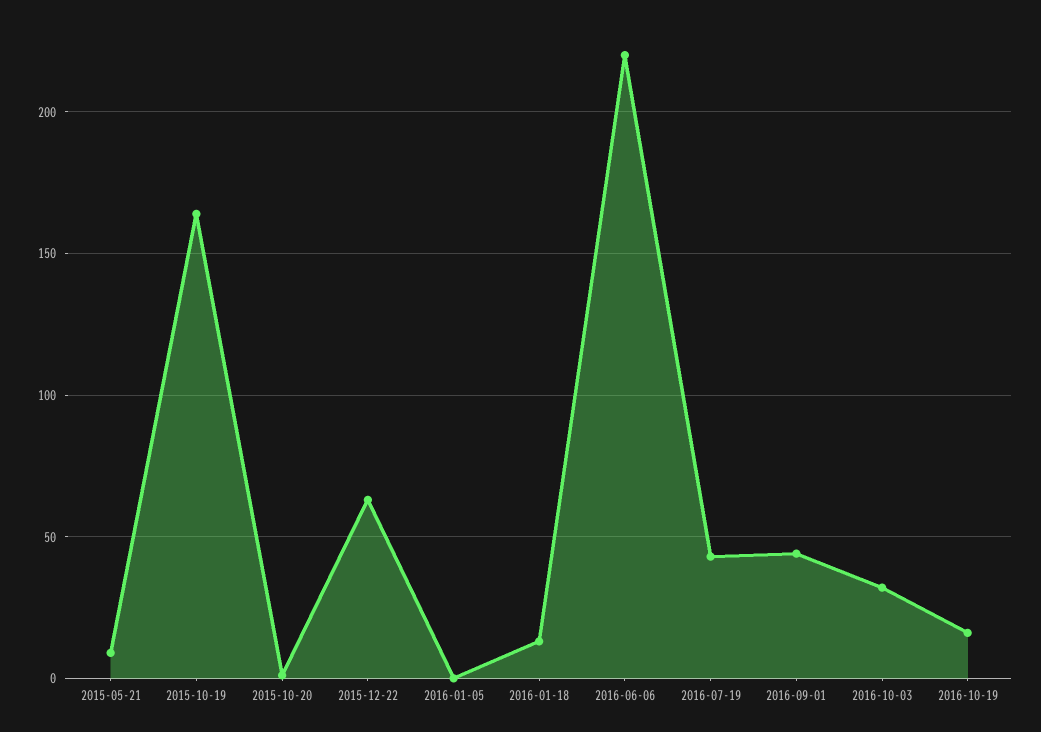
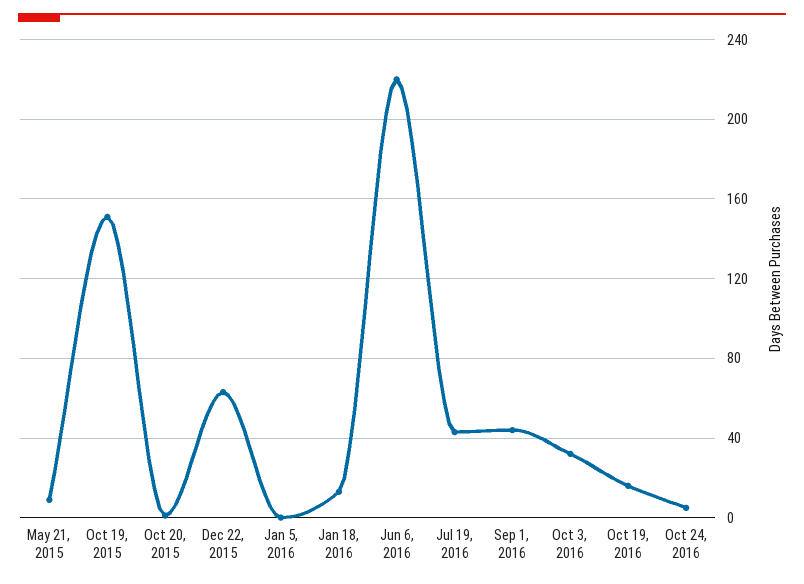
2015-10-19: 165 -> 150
Oct 24, 2016: none -> 5

